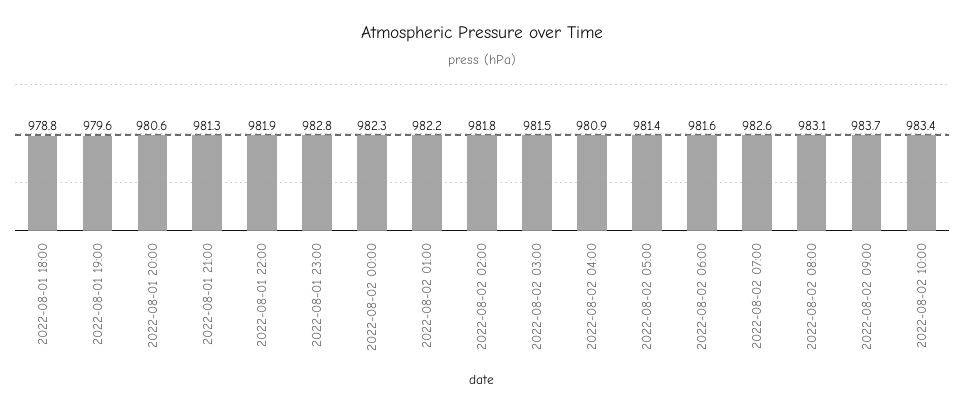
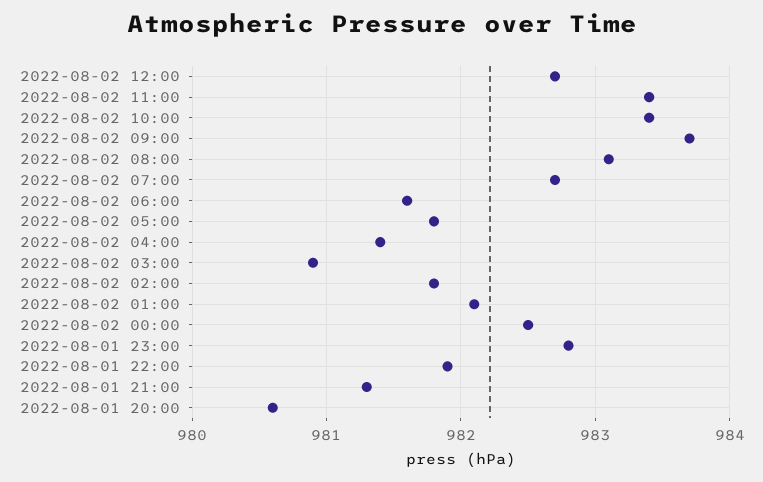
2022-08-01 18:00: 978.8 -> none
2022-08-01 19:00: 979.6 -> none
2022-08-02 00:00: 982.3 -> 982.5
2022-08-02 01:00: 982.2 -> 982.1
2022-08-02 03:00: 981.5 -> 980.9
2022-08-02 04:00: 980.9 -> 981.4
2022-08-02 05:00: 981.4 -> 981.8
2022-08-02 07:00: 982.6 -> 982.7
2022-08-02 12:00: none -> 982.7
2022-08-02 11:00: none -> 983.4

